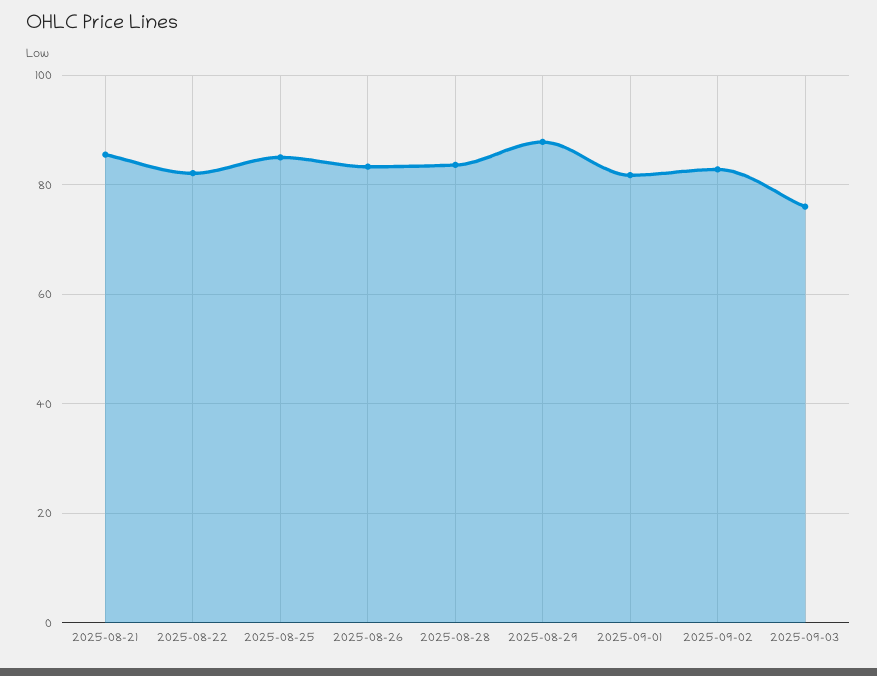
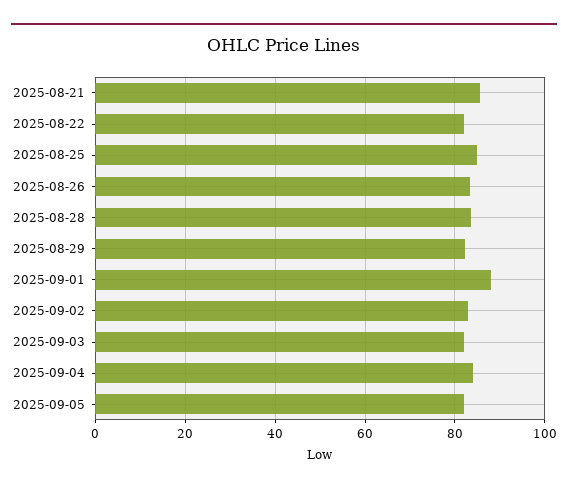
2025-08-29: 88 -> 82
2025-09-01: 82 -> 88
2025-09-03: 76 -> 82
2025-09-04: none -> 84
2025-09-05: none -> 82

